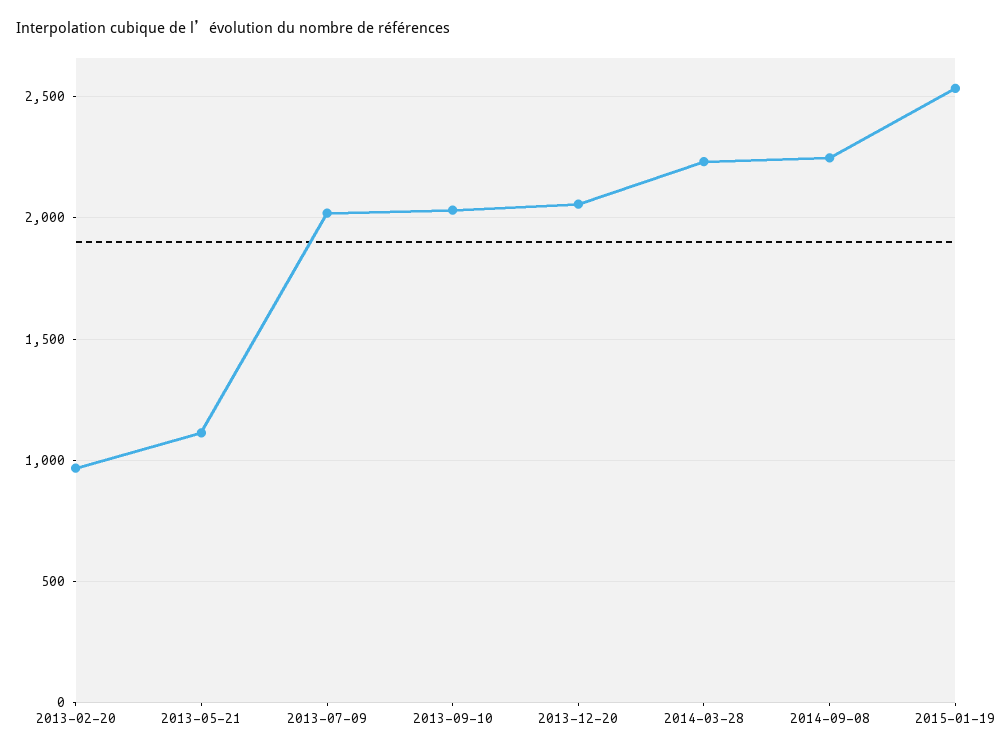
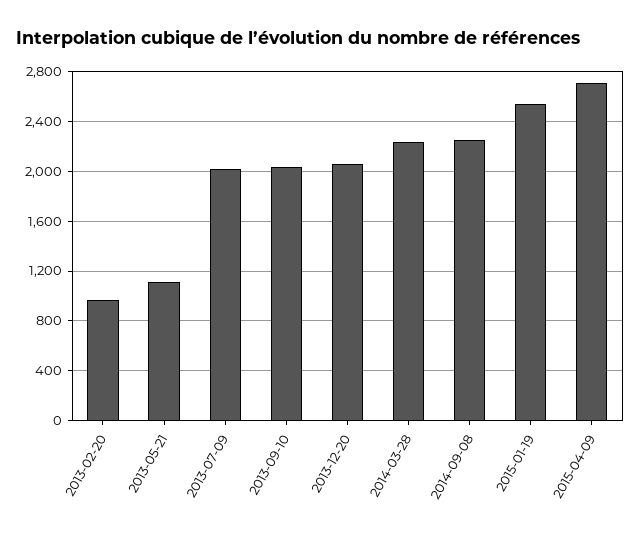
2015-04-09: none -> 2700

